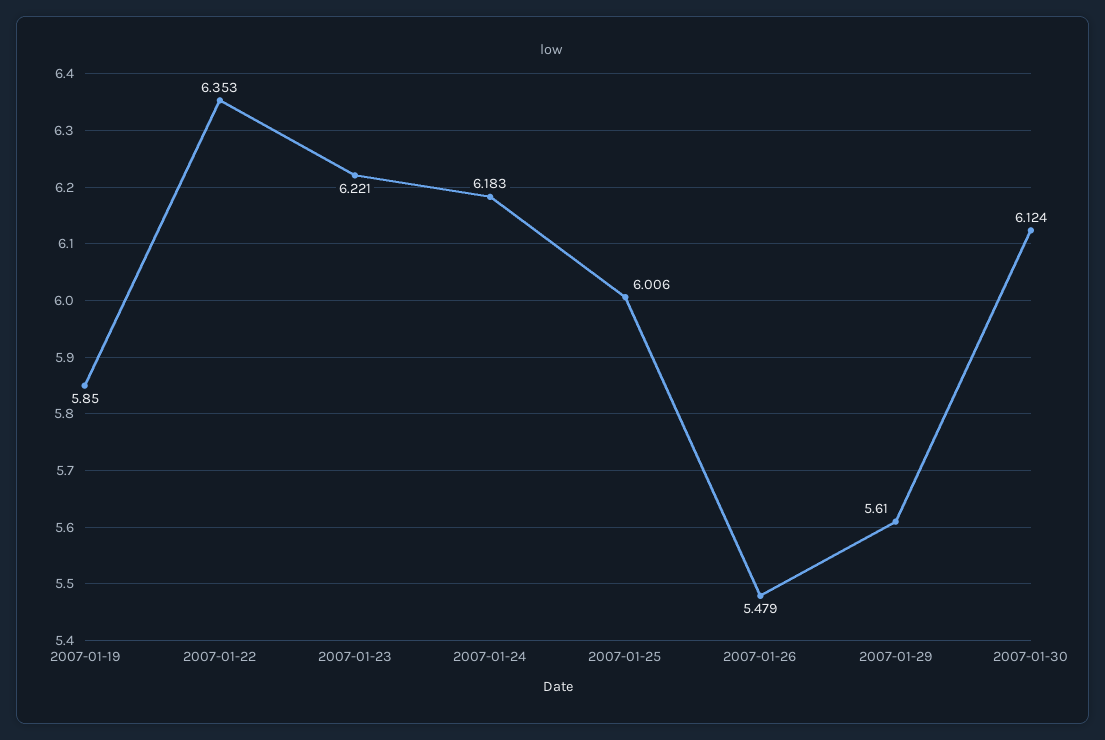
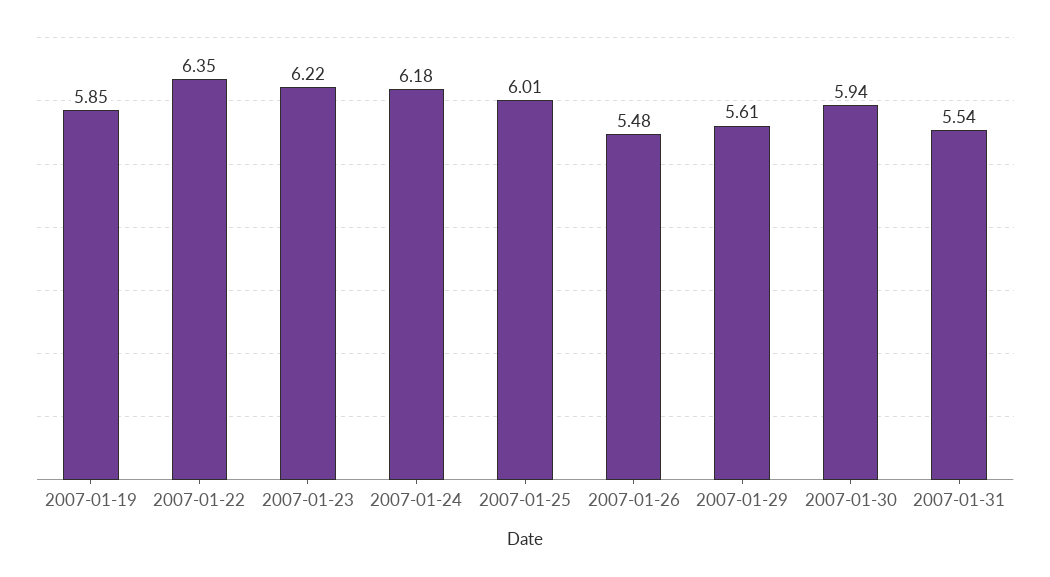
2007-01-30: 6.124 -> 5.94
2007-01-31: none -> 5.54

